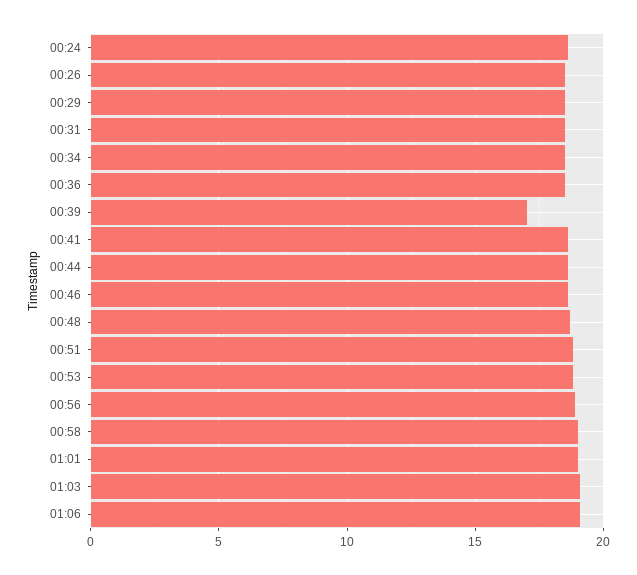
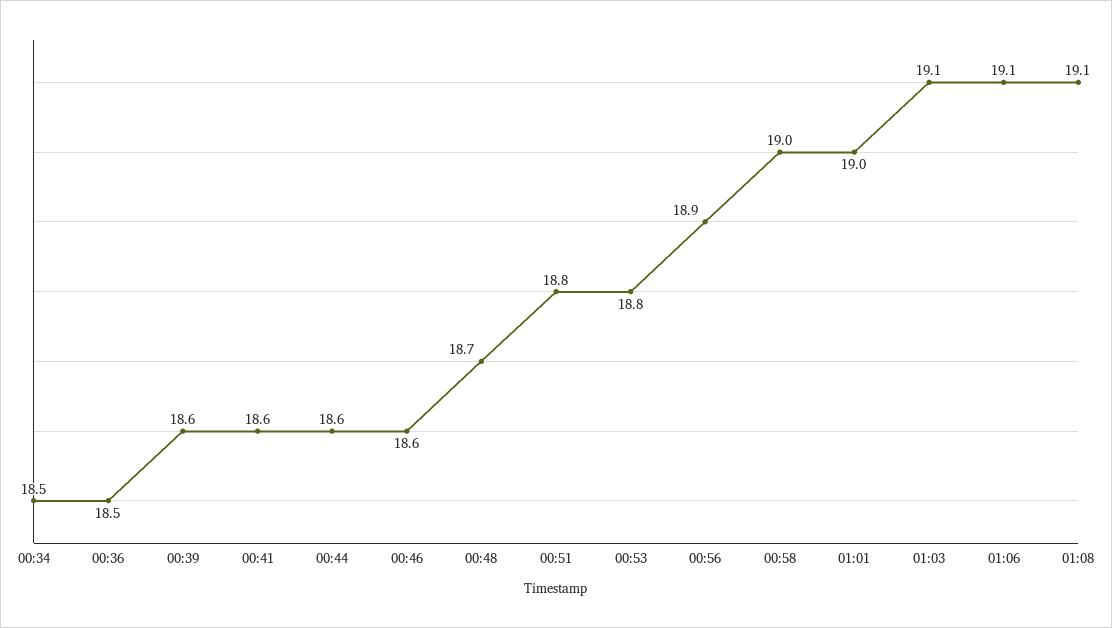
00:24: 18.5 -> none
00:26: 18.5 -> none
00:29: 18.5 -> none
00:31: 18.5 -> none
00:39: 17 -> 18.6
01:08: none -> 19.1

